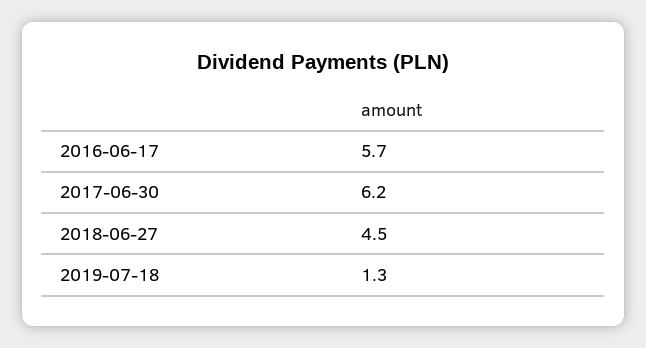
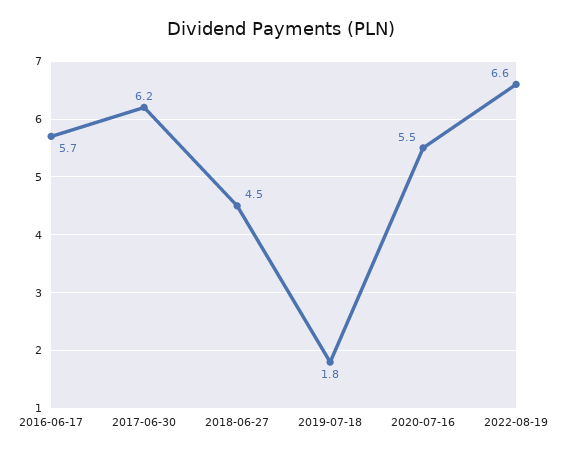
2019-07-18: 1.3 -> 1.8
2020-07-16: none -> 5.5
2022-08-19: none -> 6.6

